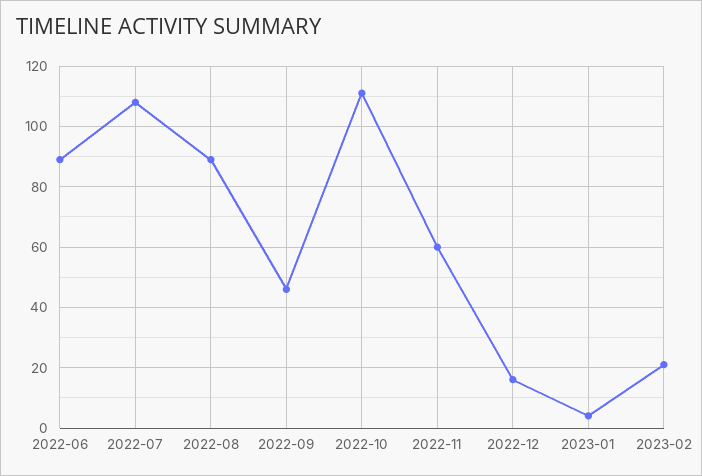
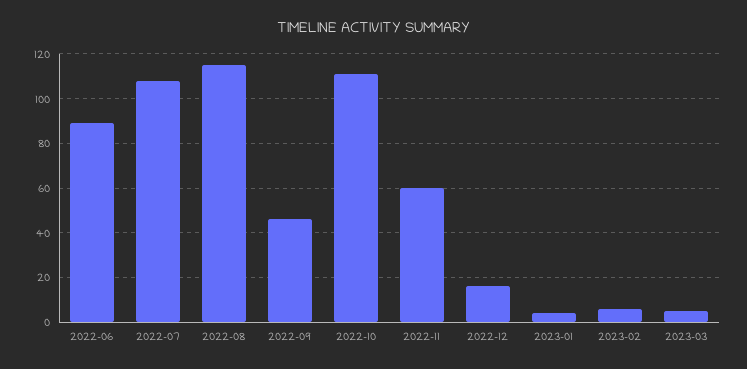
2022-08: 90 -> 115
2023-02: 20 -> 5
2023-03: none -> 5

